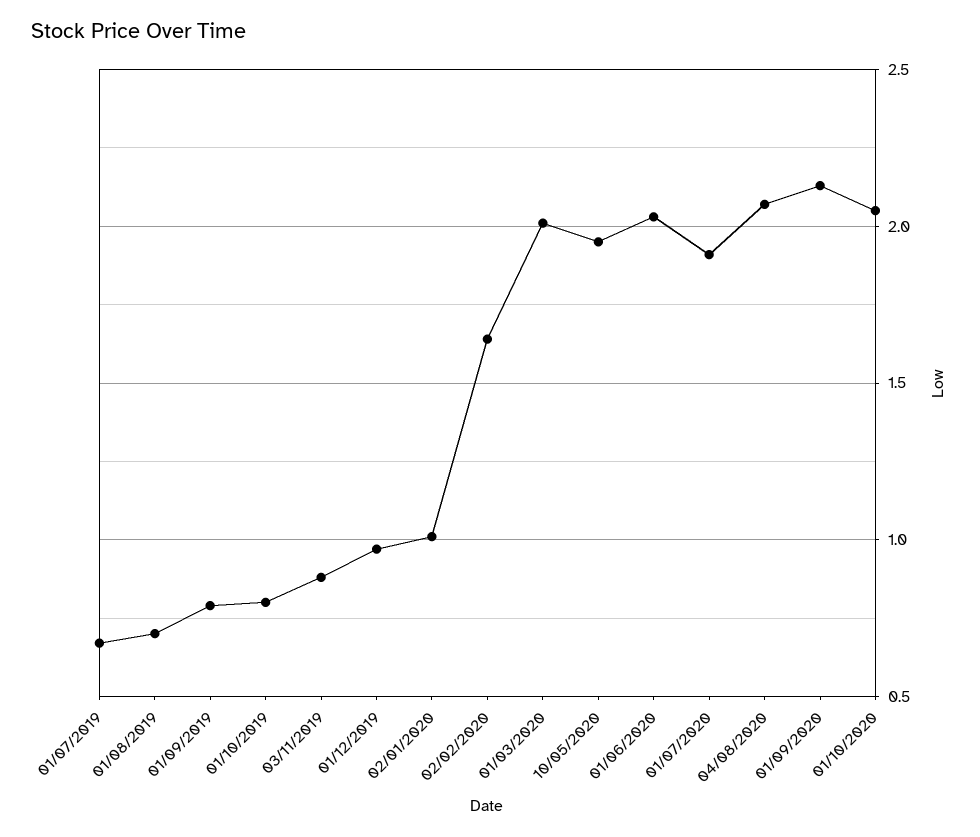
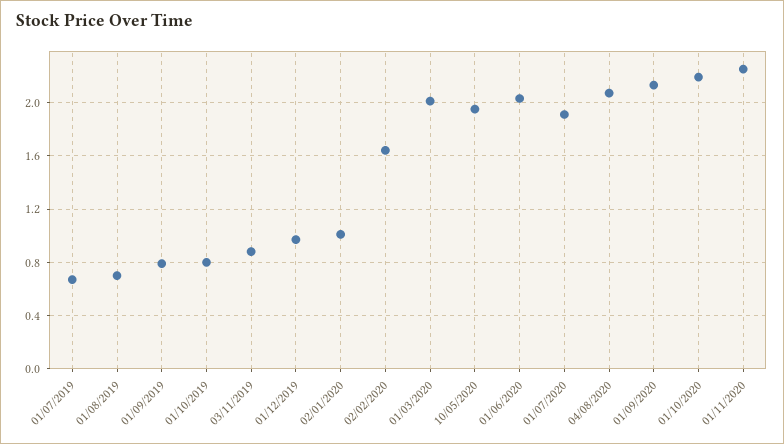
01/10/2020: 2.05 -> 2.2
01/11/2020: none -> 2.25

